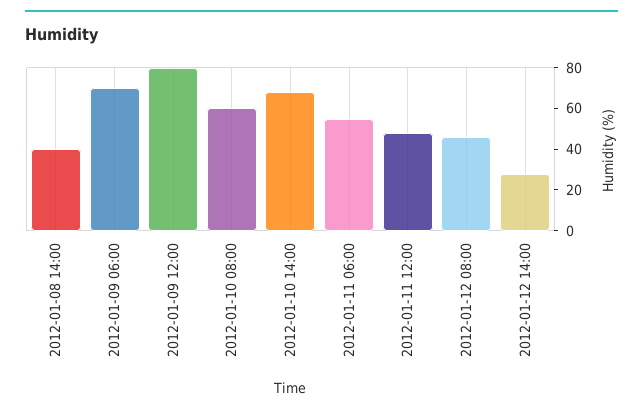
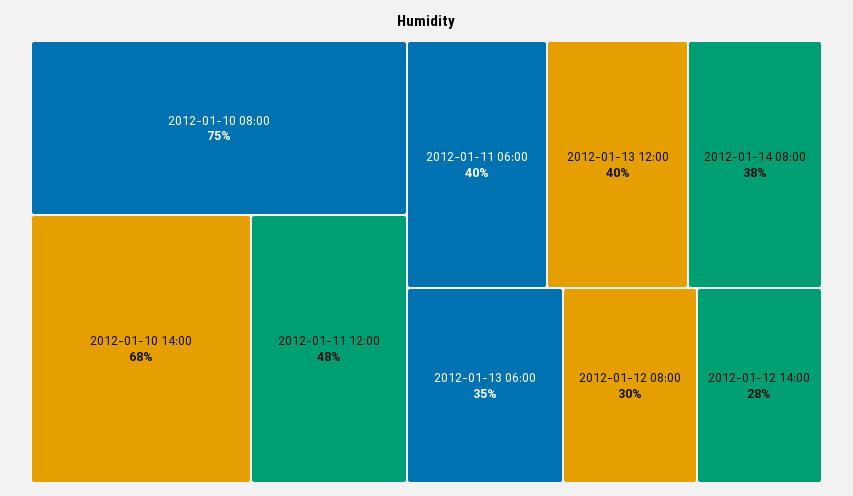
2012-01-08 14:00: 40 -> none
2012-01-09 06:00: 70 -> none
2012-01-09 12:00: 80 -> none
2012-01-10 08:00: 60 -> 75
2012-01-11 06:00: 55 -> 40
2012-01-12 08:00: 45 -> 30
2012-01-13 12:00: none -> 40
2012-01-14 08:00: none -> 38
2012-01-13 06:00: none -> 35

